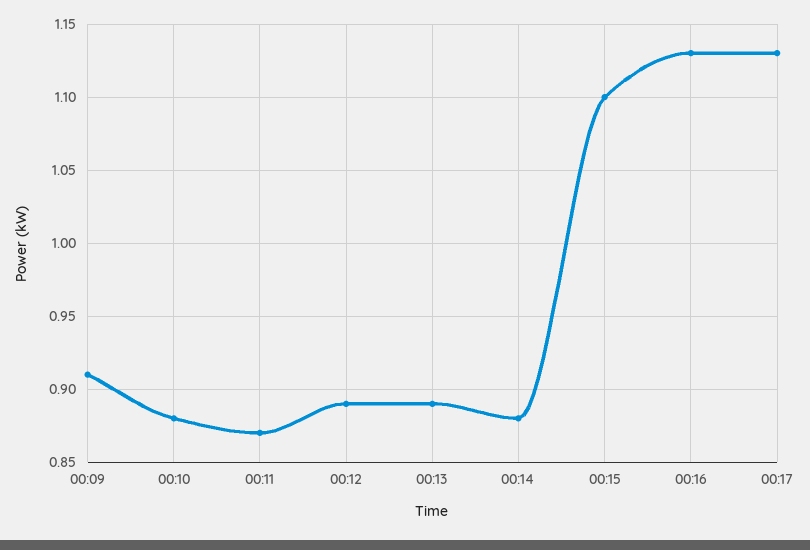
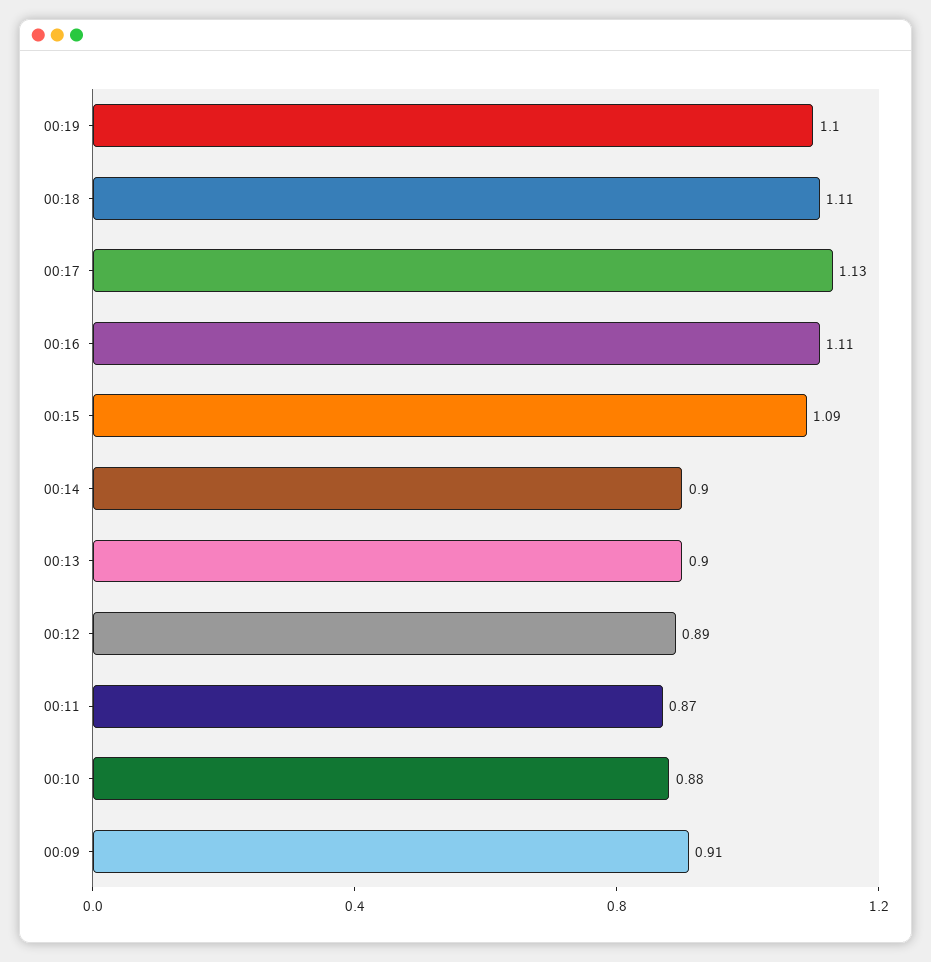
00:13: 0.89 -> 0.9
00:14: 0.88 -> 0.9
00:15: 1.1 -> 1.09
00:16: 1.13 -> 1.11
00:19: none -> 1.1
00:18: none -> 1.11

